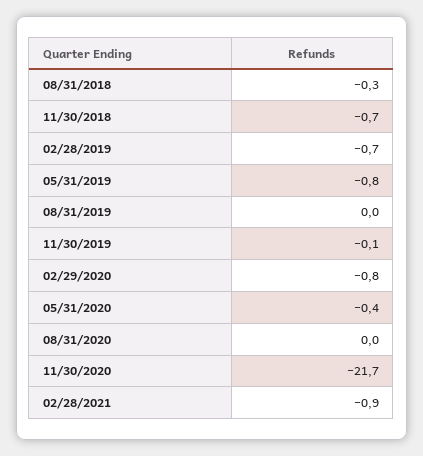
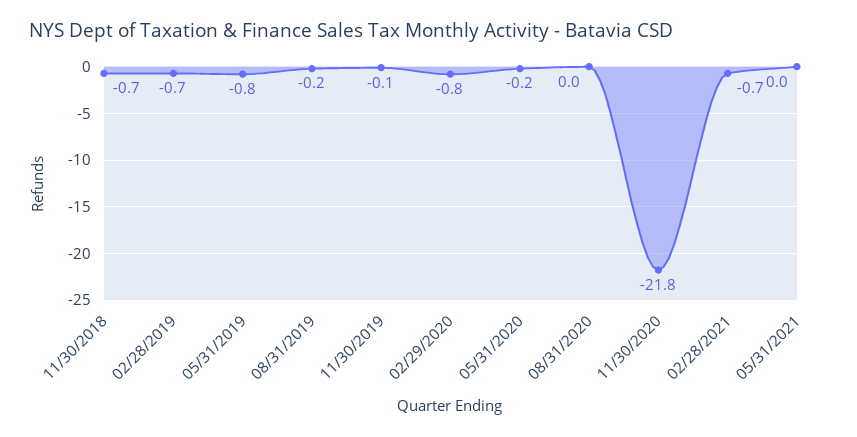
08/31/2018: -0.3 -> none
08/31/2019: 0 -> -0.2
05/31/2020: -0.4 -> -0.2
11/30/2020: -21.7 -> -21.8
02/28/2021: -0.9 -> -0.7
05/31/2021: none -> 0

